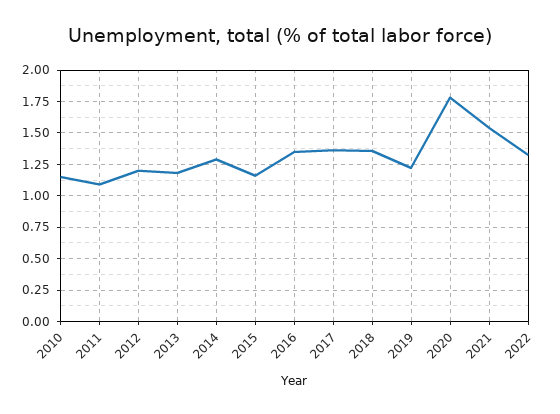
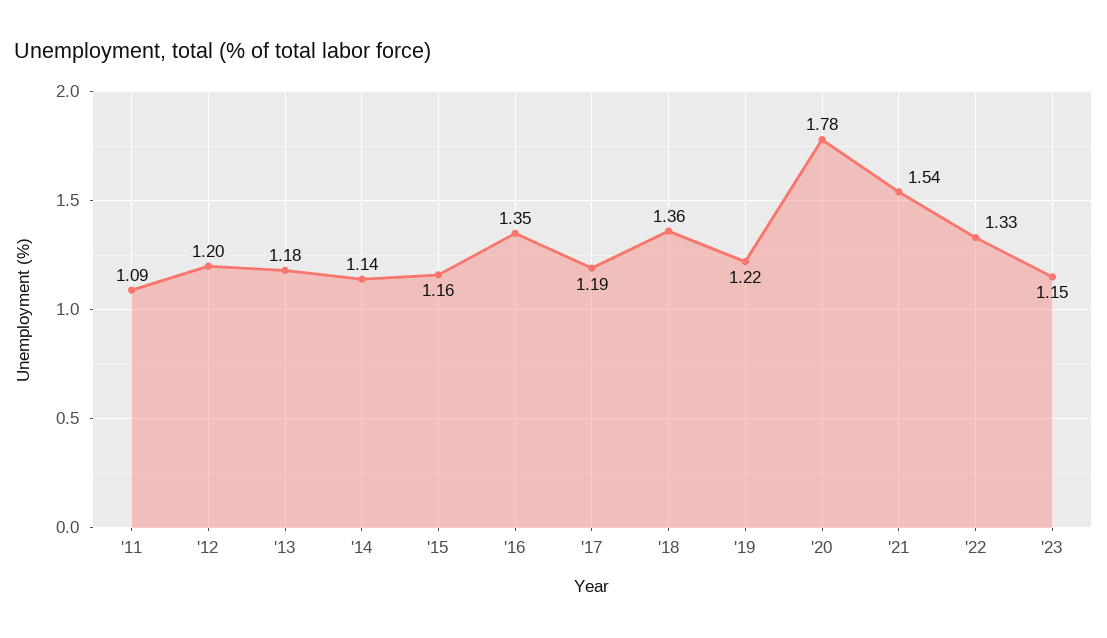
2010: 1.15 -> none
2014: 1.3 -> 1.14
2017: 1.35 -> 1.19
'23: none -> 1.15

